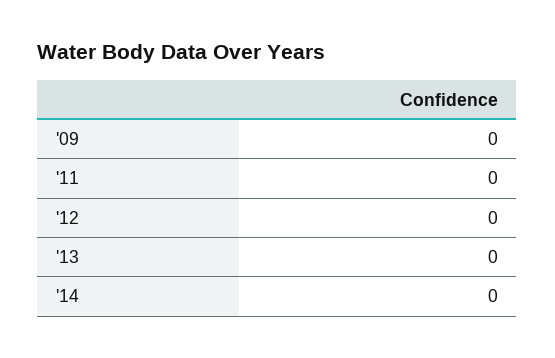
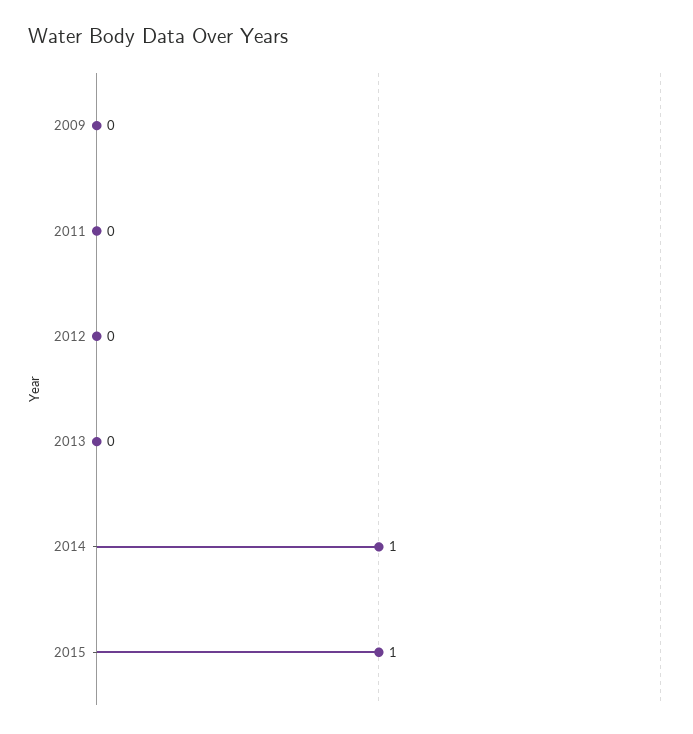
'14: 0 -> 1
2015: none -> 1

